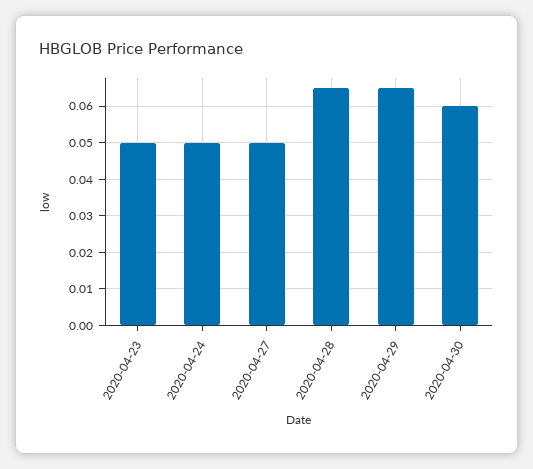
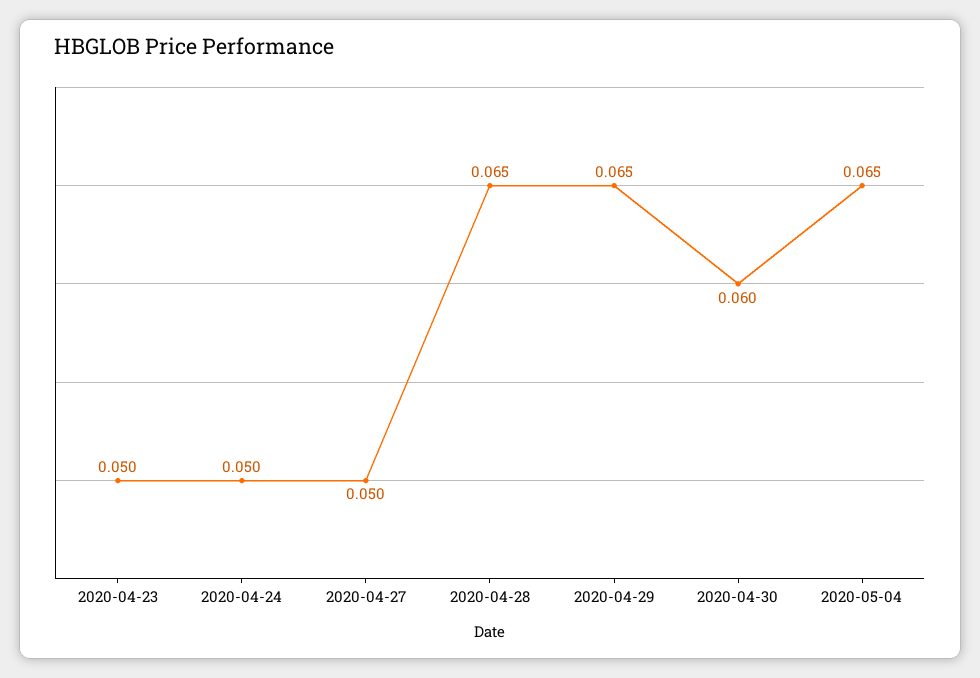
2020-05-04: none -> 0.065

